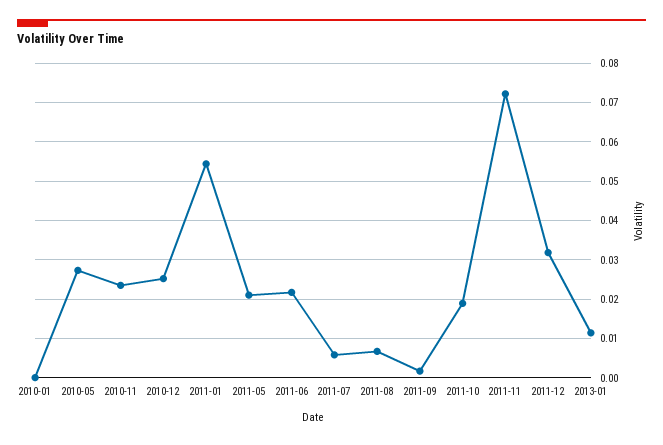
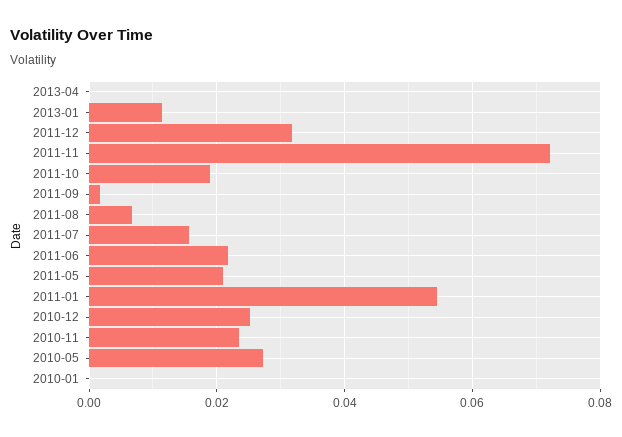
2011-07: 0.006 -> 0.016
2013-04: none -> 0

